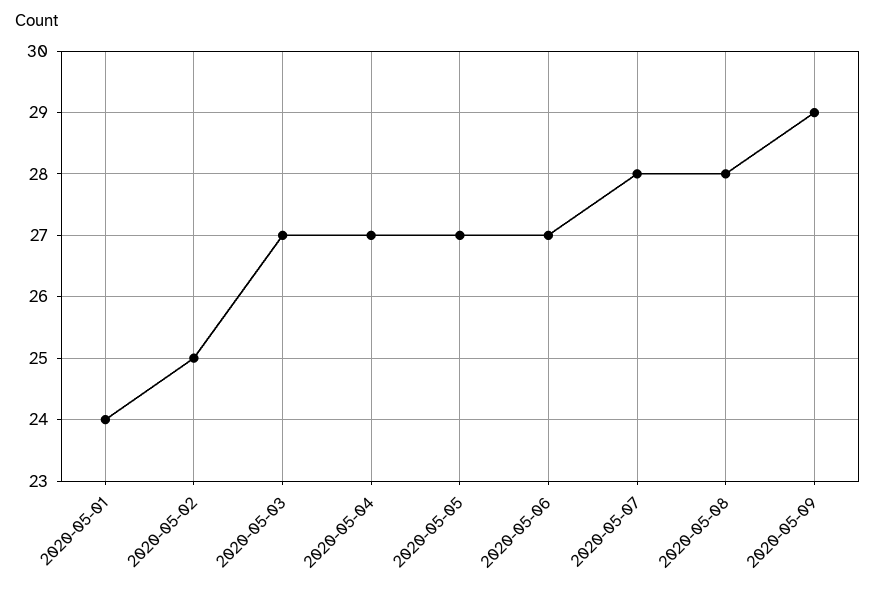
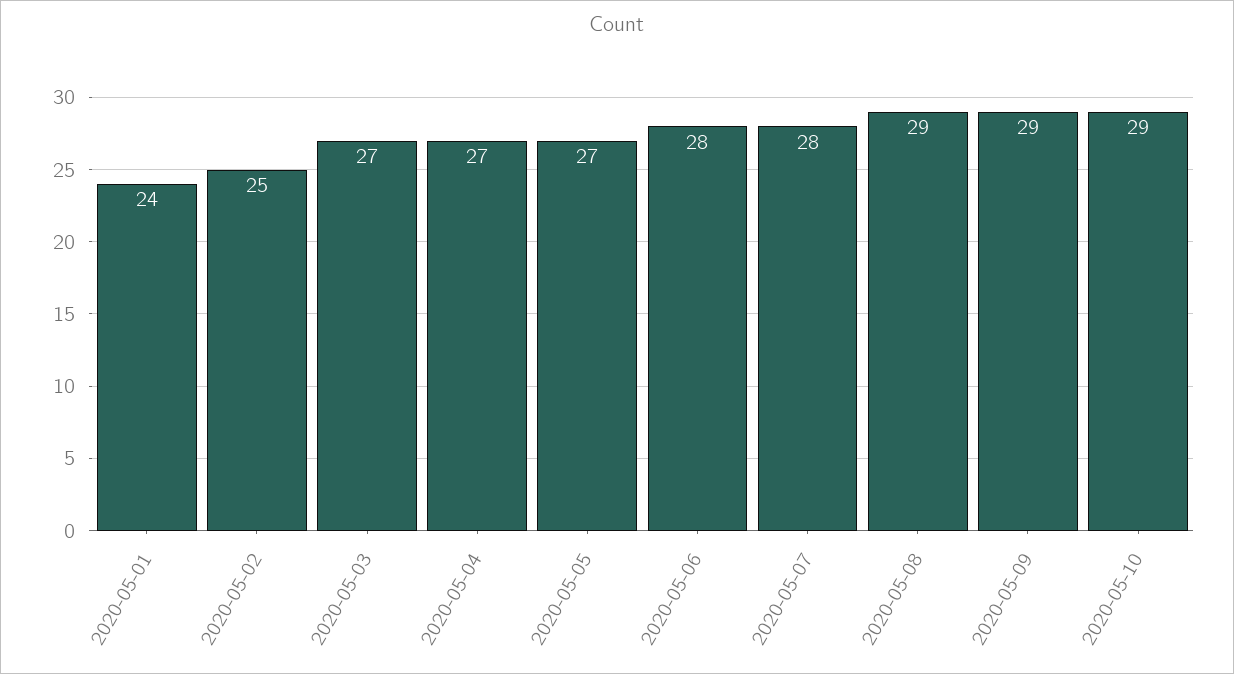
2020-05-06: 27 -> 28
2020-05-08: 28 -> 29
2020-05-10: none -> 29

